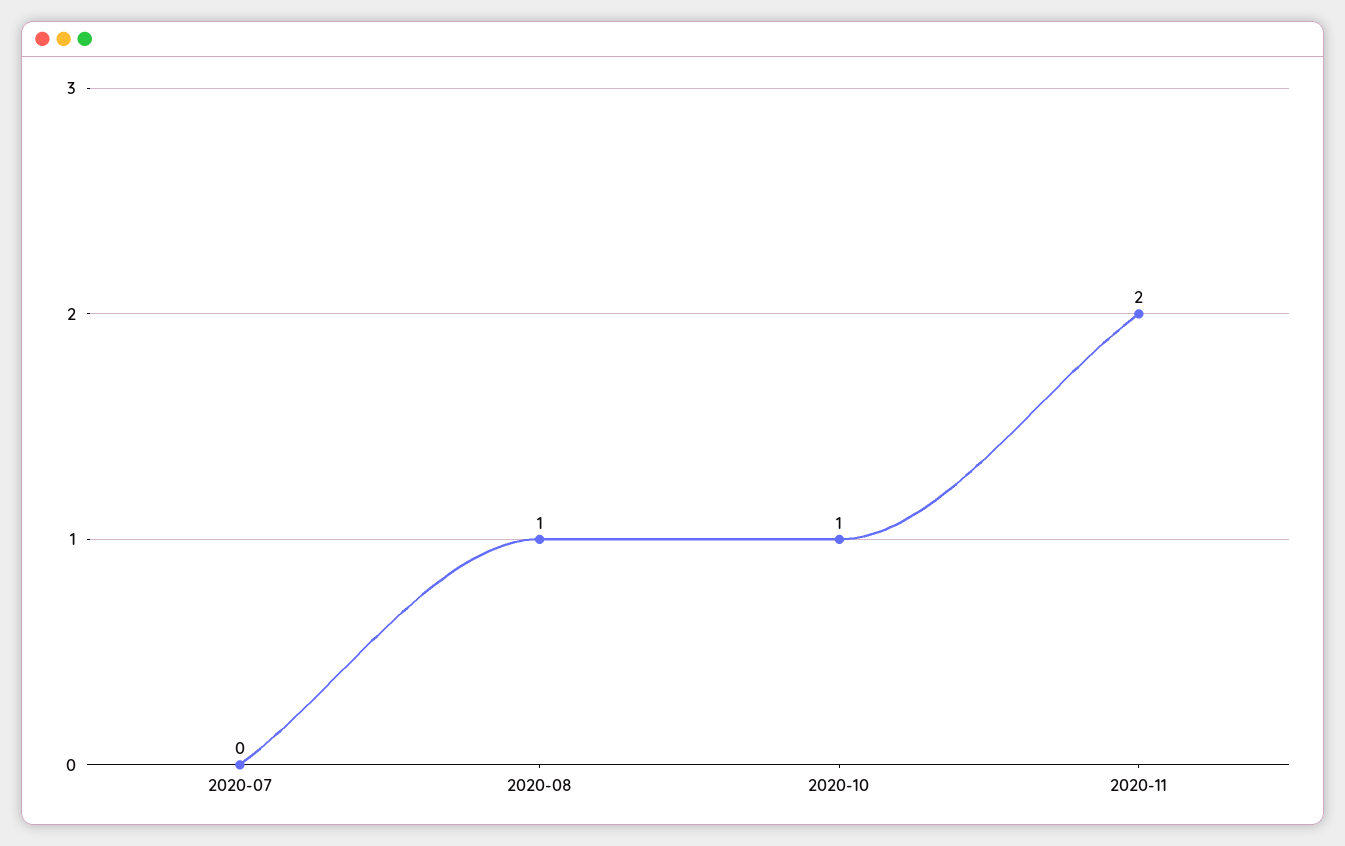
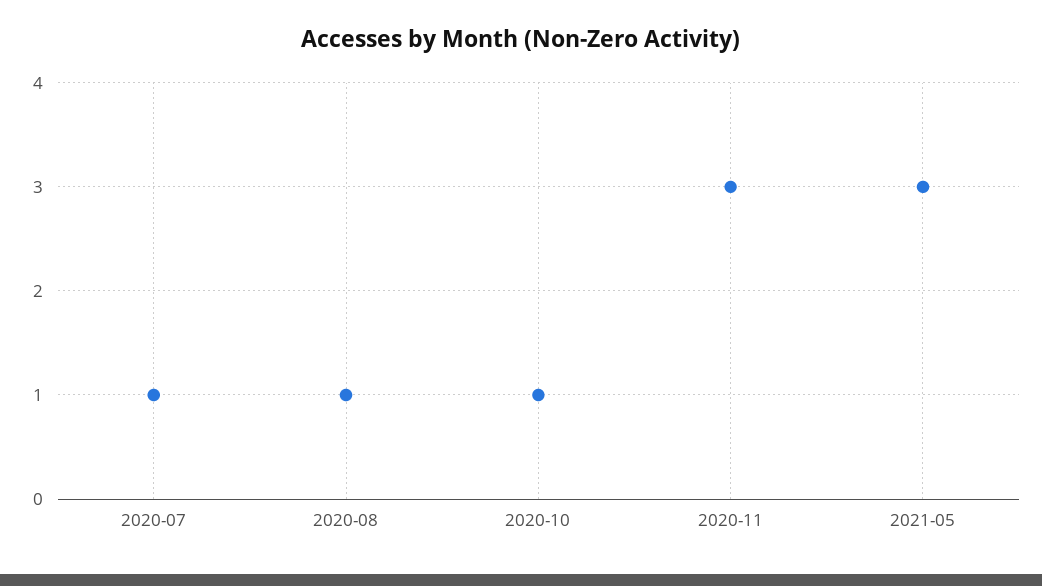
2020-07: 0 -> 1
2020-11: 2 -> 3
2021-05: none -> 3

